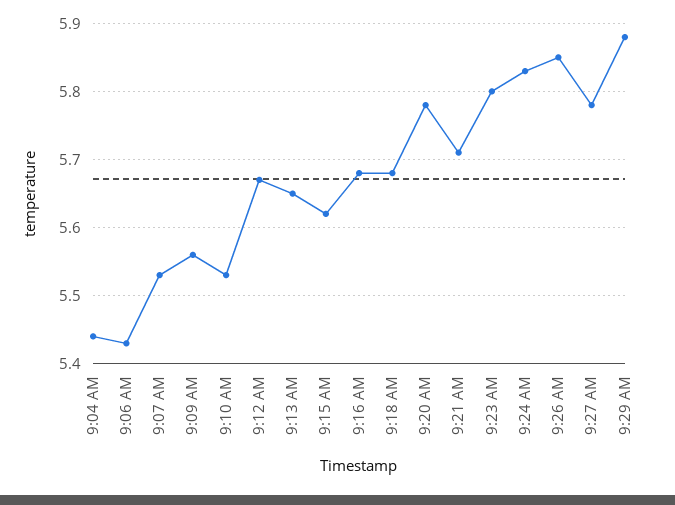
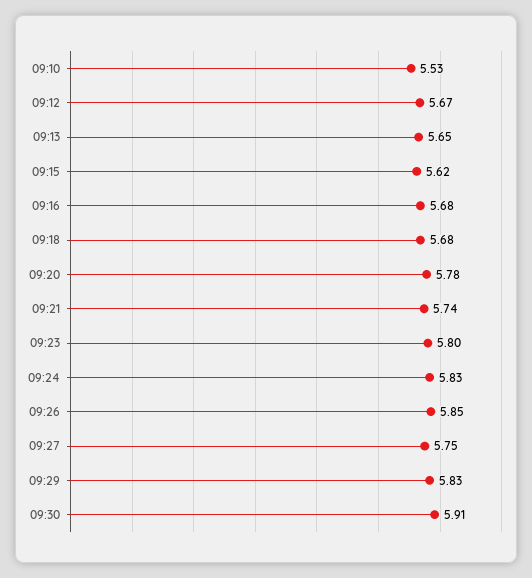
9:04 AM: 5.44 -> none
9:06 AM: 5.43 -> none
9:07 AM: 5.53 -> none
9:09 AM: 5.56 -> none
9:21 AM: 5.71 -> 5.74
9:27 AM: 5.78 -> 5.75
9:29 AM: 5.88 -> 5.83
09:30: none -> 5.91

